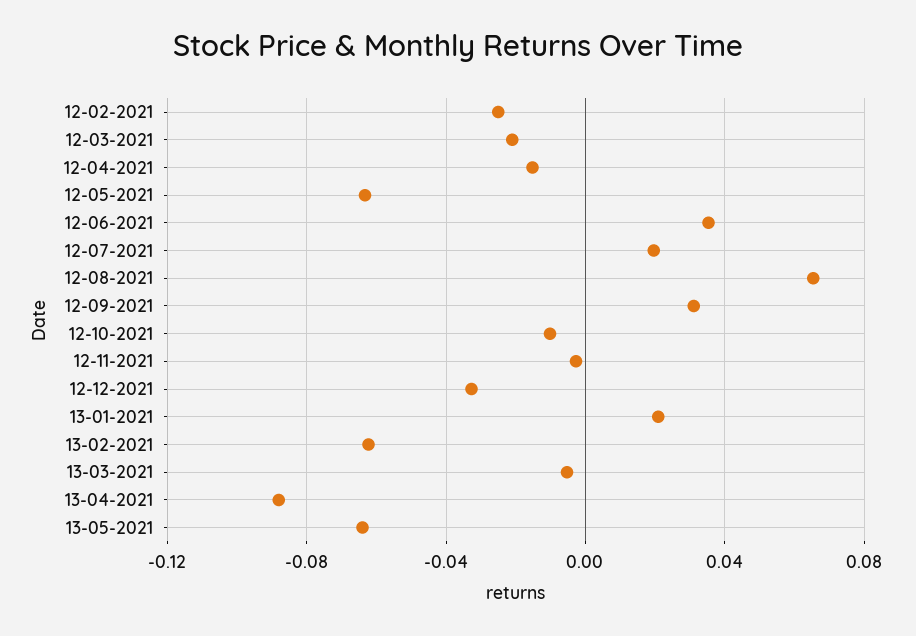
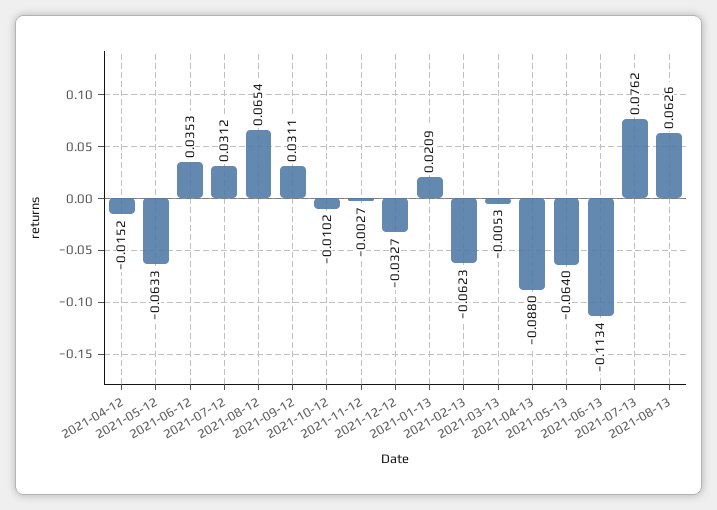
12-02-2021: -0.025 -> none
12-03-2021: -0.02 -> none
12-07-2021: 0.02 -> 0.0312
2021-06-13: none -> -0.1134
2021-07-13: none -> 0.0762
2021-08-13: none -> 0.0626

